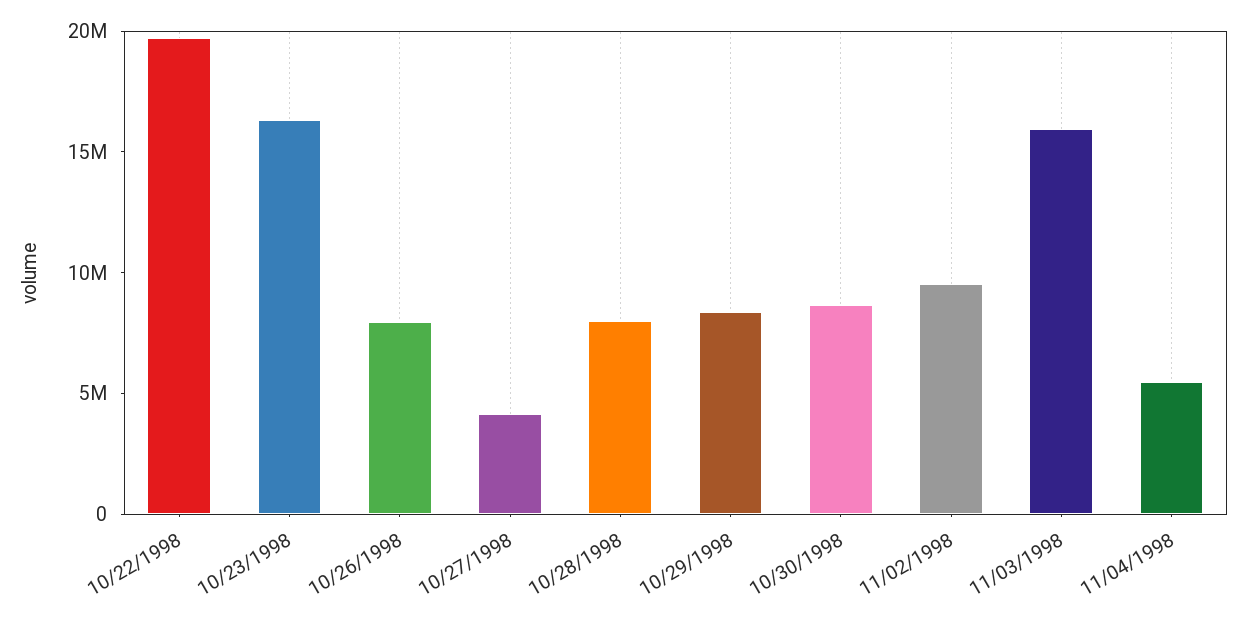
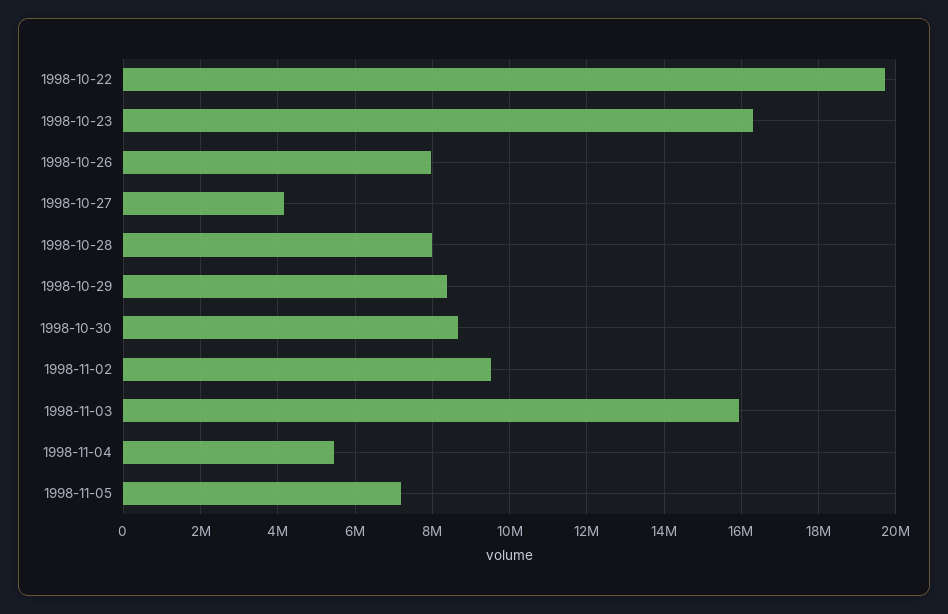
1998-11-05: none -> 7200000

